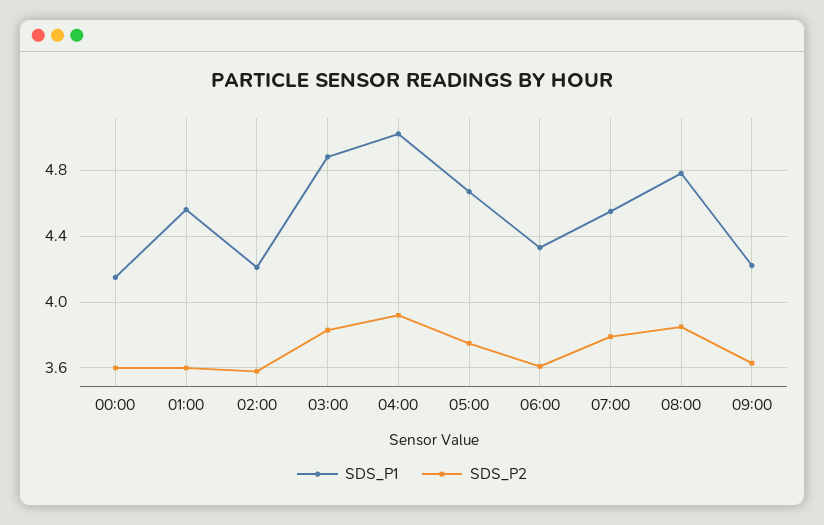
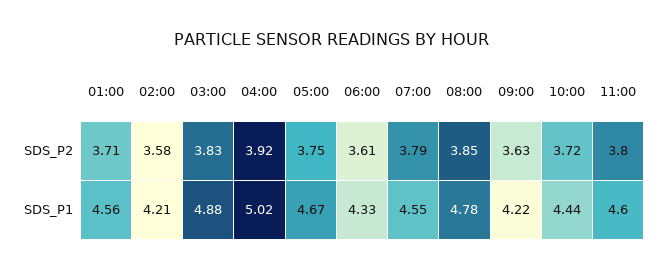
SDS_P1, 00:00: 4.15 -> none
SDS_P2, 00:00: 3.6 -> none
SDS_P2, 01:00: 3.6 -> 3.71
SDS_P2, 10:00: none -> 3.72
SDS_P2, 11:00: none -> 3.8
SDS_P1, 10:00: none -> 4.44
SDS_P1, 11:00: none -> 4.6

